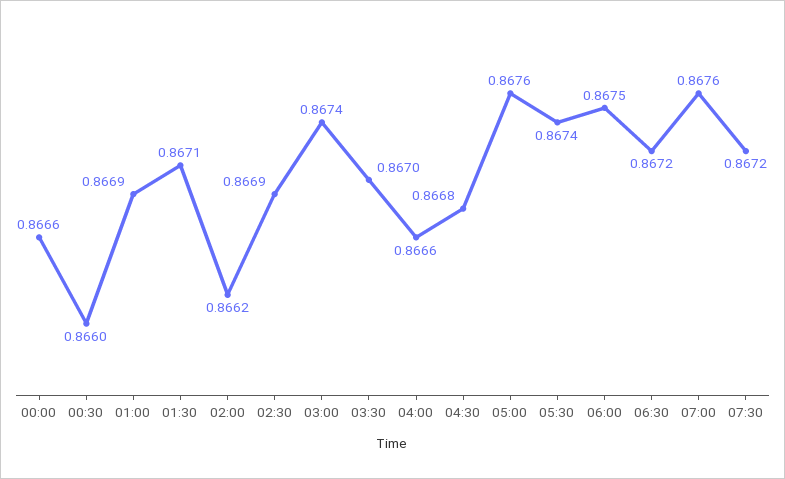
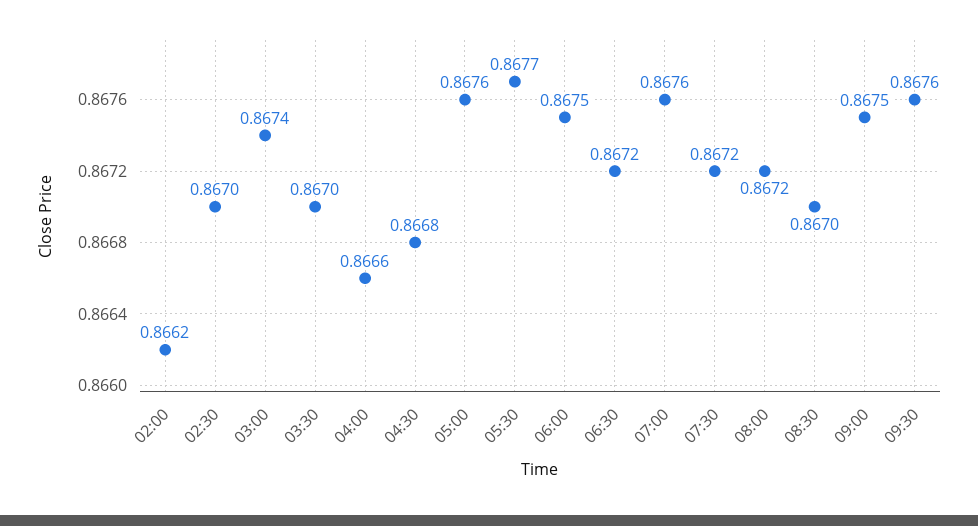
00:00: 0.8666 -> none
00:30: 0.866 -> none
01:00: 0.8669 -> none
01:30: 0.8671 -> none
02:30: 0.8669 -> 0.867
05:30: 0.8674 -> 0.8677
08:00: none -> 0.8672
08:30: none -> 0.867
09:00: none -> 0.8675
09:30: none -> 0.8676

